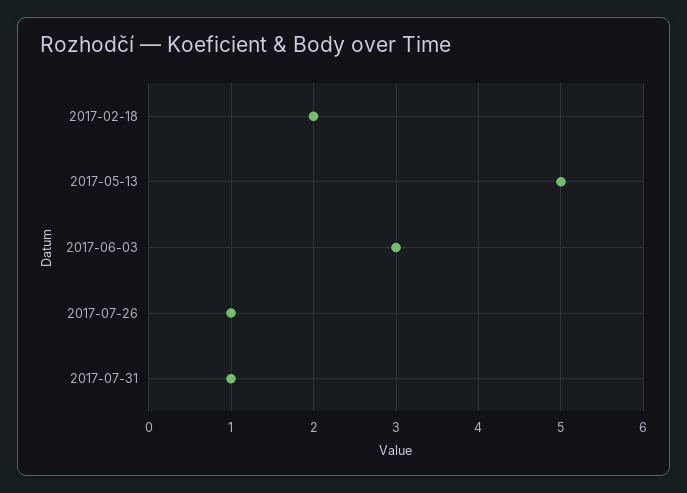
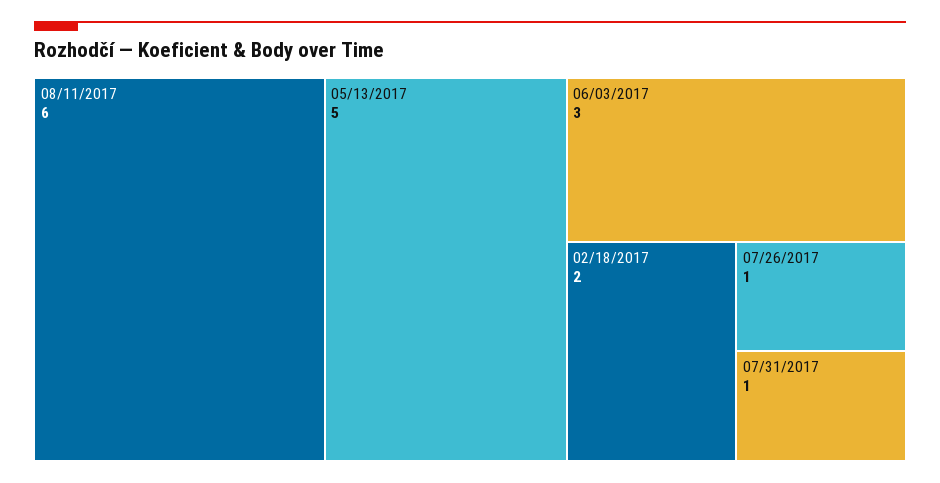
08/11/2017: none -> 6

